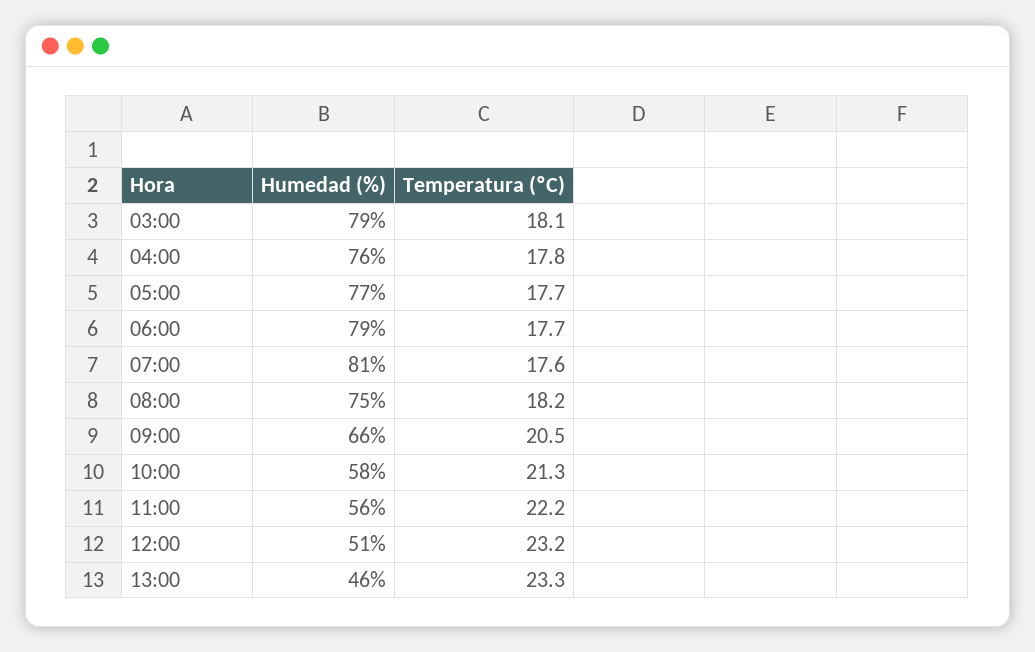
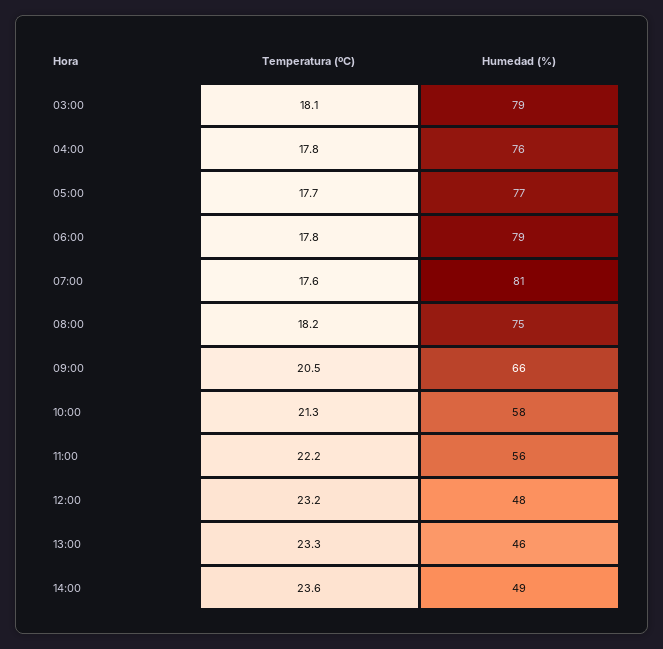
Temperatura (ºC), 06:00: 17.7 -> 17.8
Humedad (%), 12:00: 51 -> 48
Temperatura (ºC), 14:00: none -> 23.6
Humedad (%), 14:00: none -> 49

